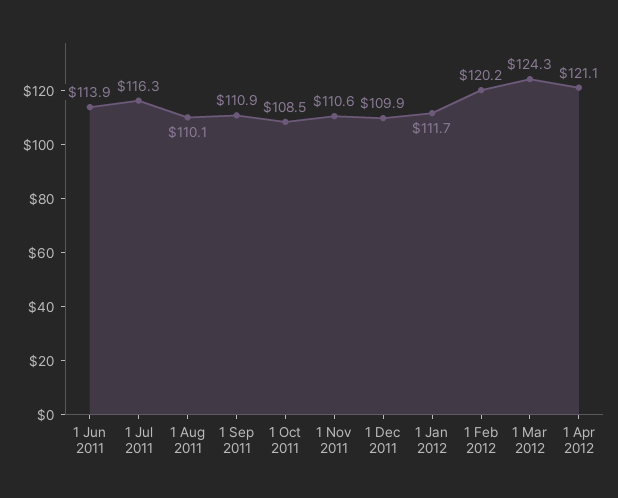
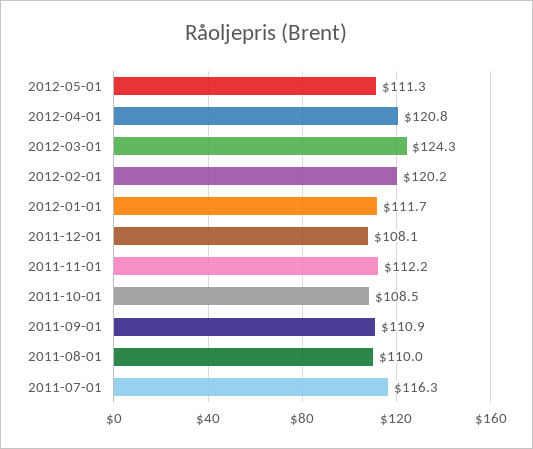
1 Jun 2011: 113.9 -> none
1 Aug 2011: 110.1 -> 110
1 Nov 2011: 110.6 -> 112.2
1 Dec 2011: 109.9 -> 108.1
1 Apr 2012: 121.1 -> 120.8
2012-05-01: none -> 111.3

